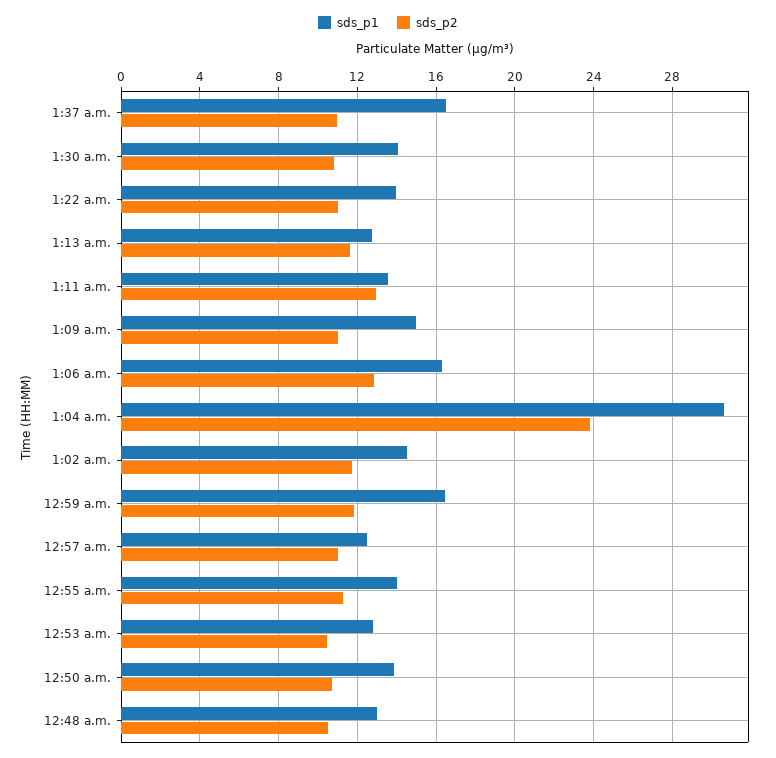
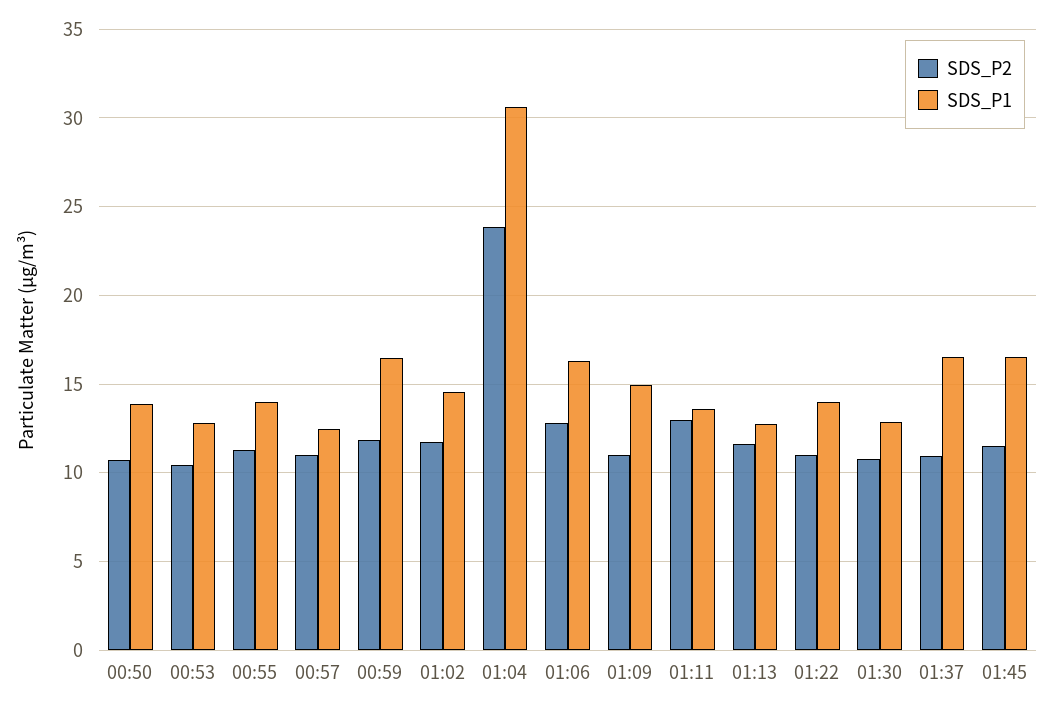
sds_p1, 1:30 a.m.: 14 -> 13
sds_p1, 12:48 a.m.: 13 -> none
sds_p2, 12:48 a.m.: 10.5 -> none
sds_p2, 01:45: none -> 11.5
sds_p1, 01:45: none -> 16.5

